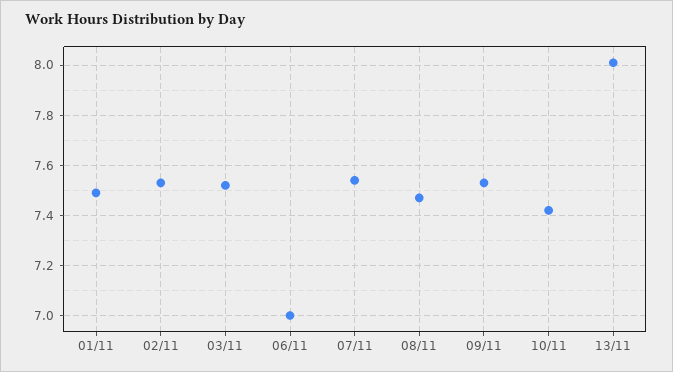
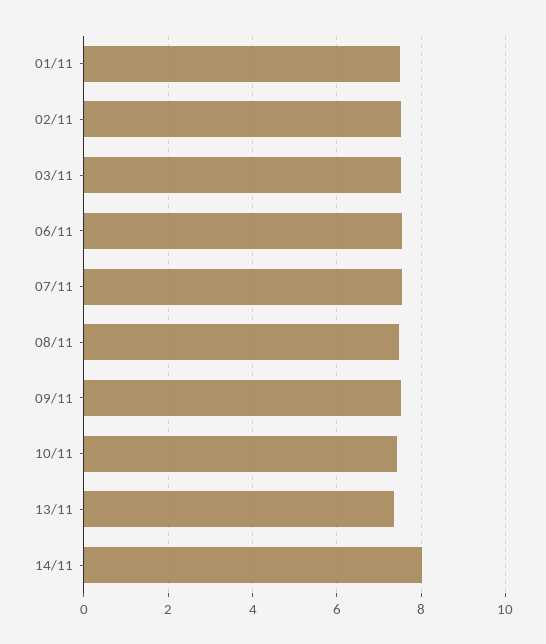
06/11: 7 -> 7.6
13/11: 8 -> 7.4
14/11: none -> 8

